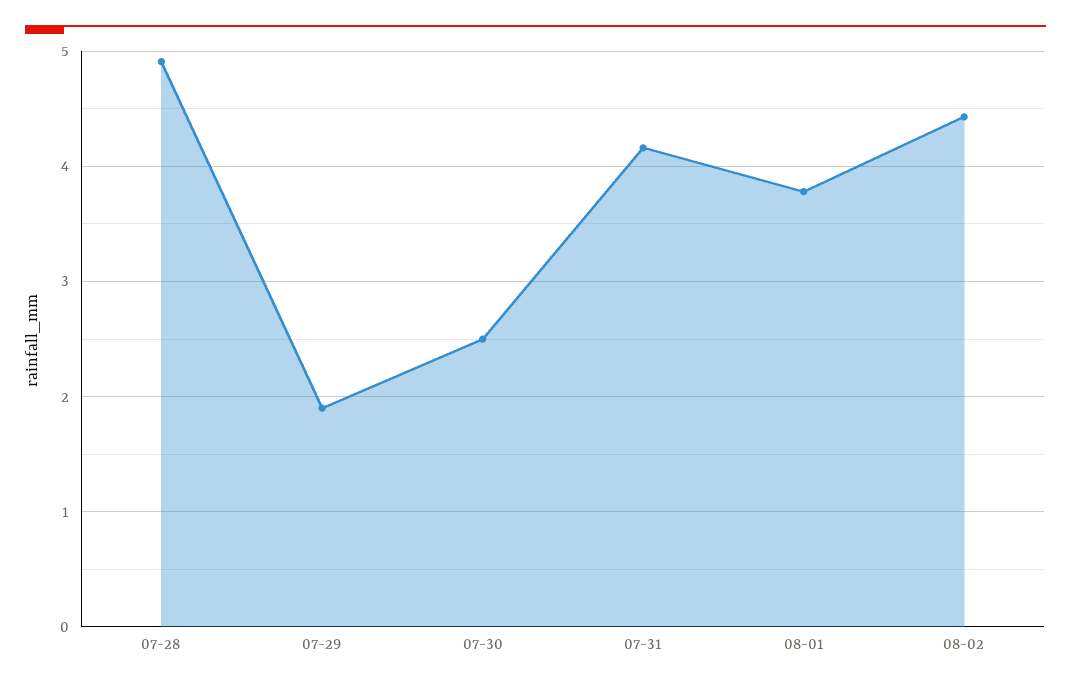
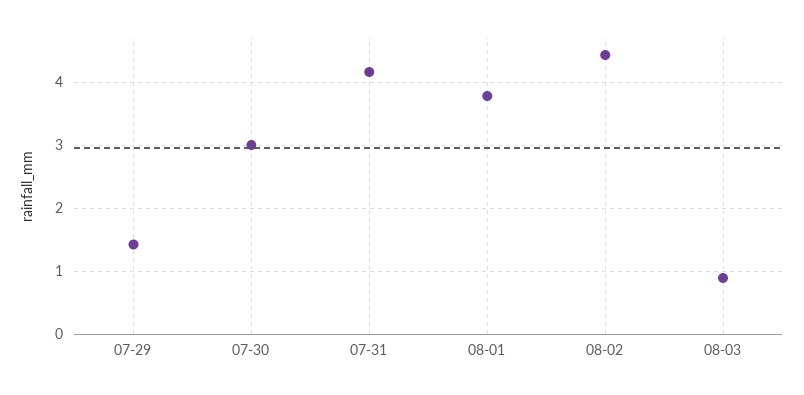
07-28: 4.9 -> none
07-29: 1.9 -> 1.4
07-30: 2.5 -> 3
08-03: none -> 0.9

